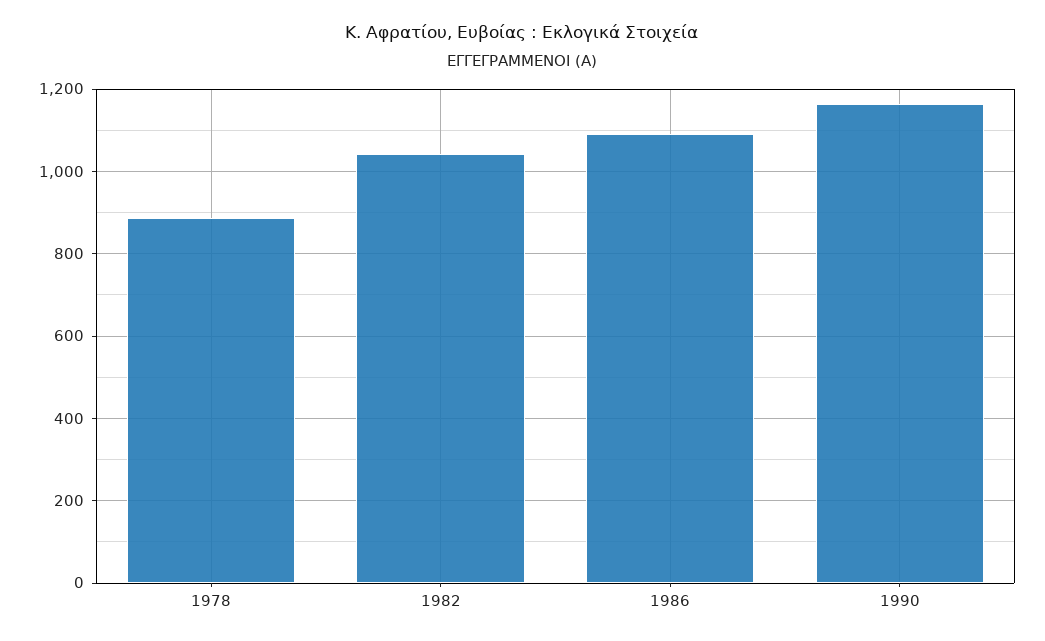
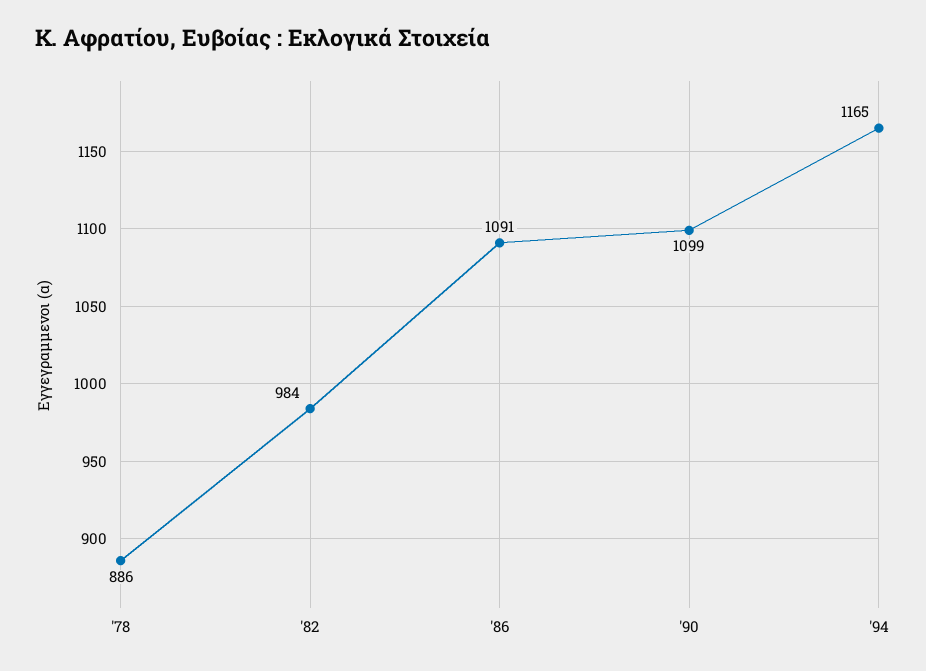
1982: 1040 -> 984
1990: 1160 -> 1099
'94: none -> 1165

